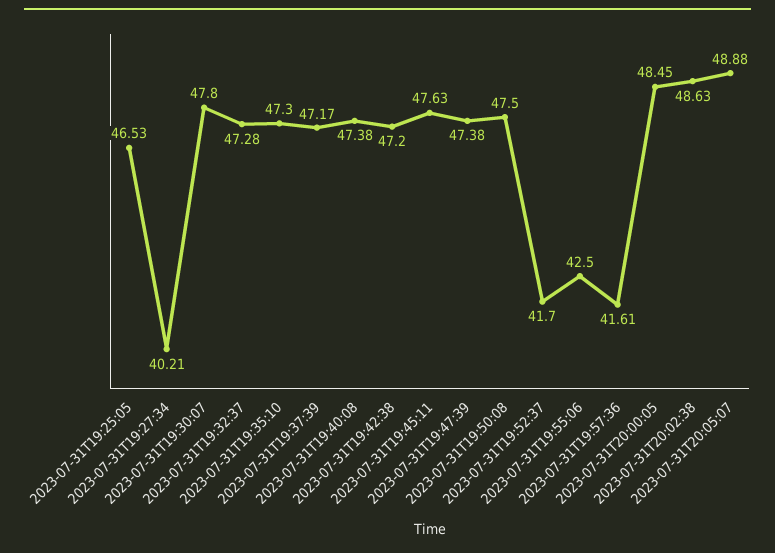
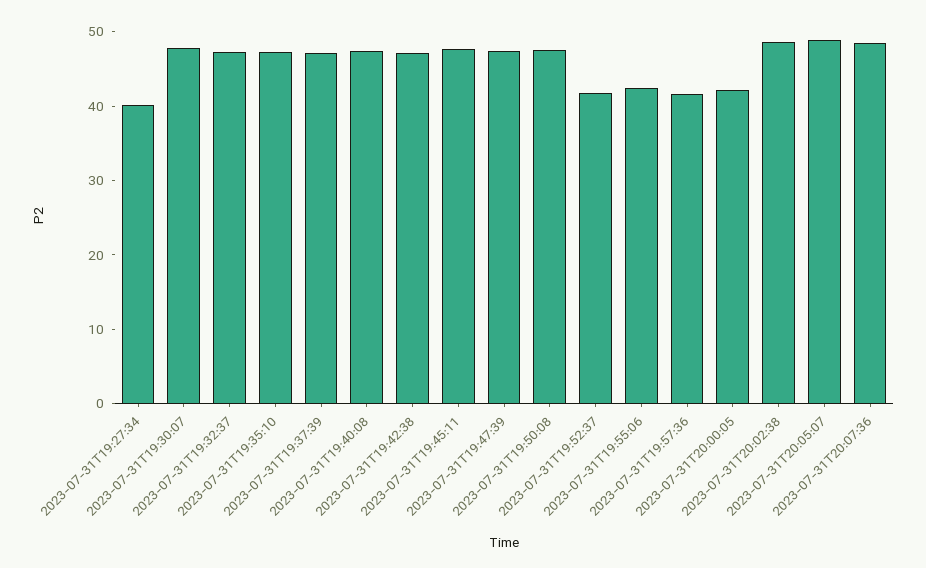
2023-07-31T19:25:05: 46.53 -> none
2023-07-31T20:00:05: 48.45 -> 42
2023-07-31T20:07:36: none -> 48

